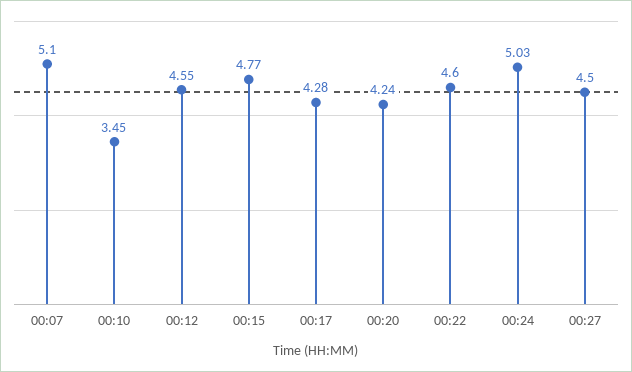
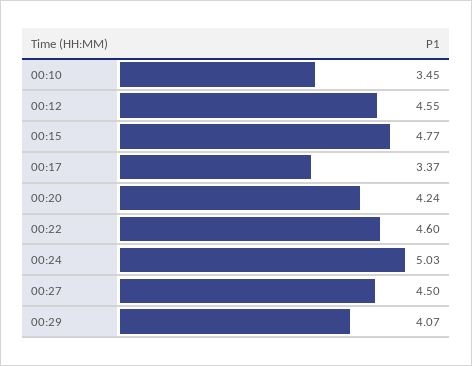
00:07: 5.1 -> none
00:17: 4.28 -> 3.37
00:29: none -> 4.07

